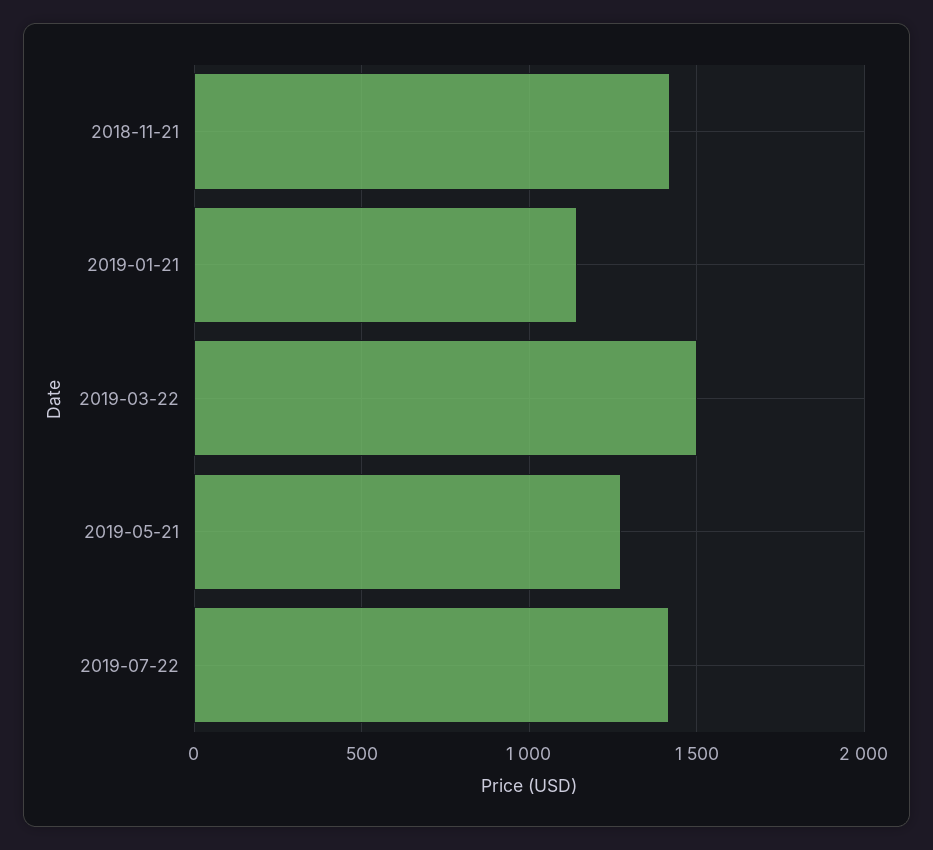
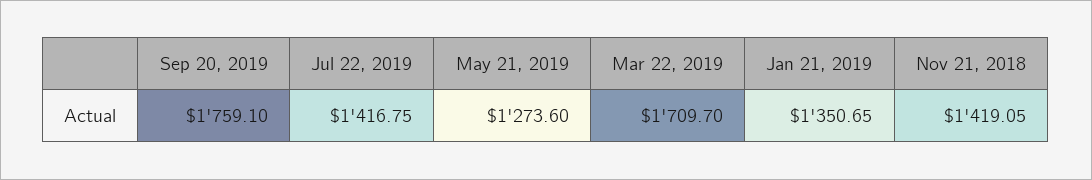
2019-01-21: 1150 -> 1350.65
2019-03-22: 1500 -> 1709.7
Sep 20, 2019: none -> 1759.1

